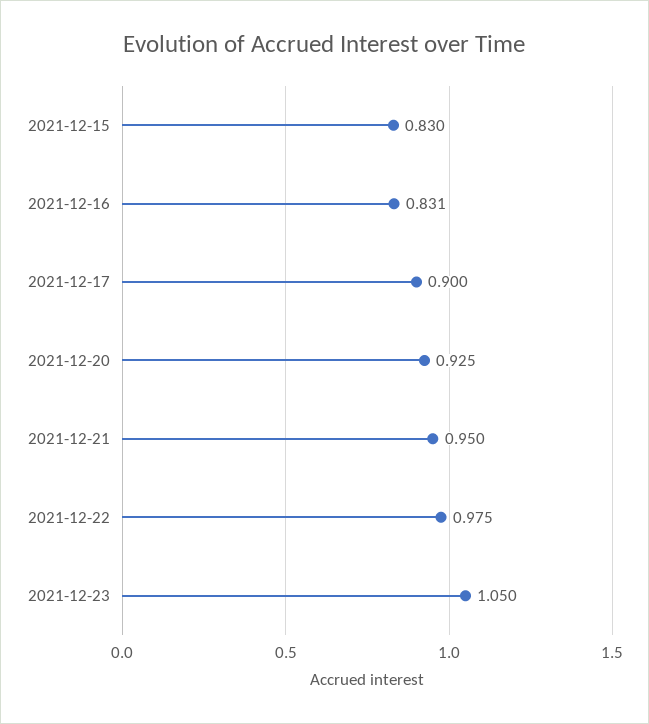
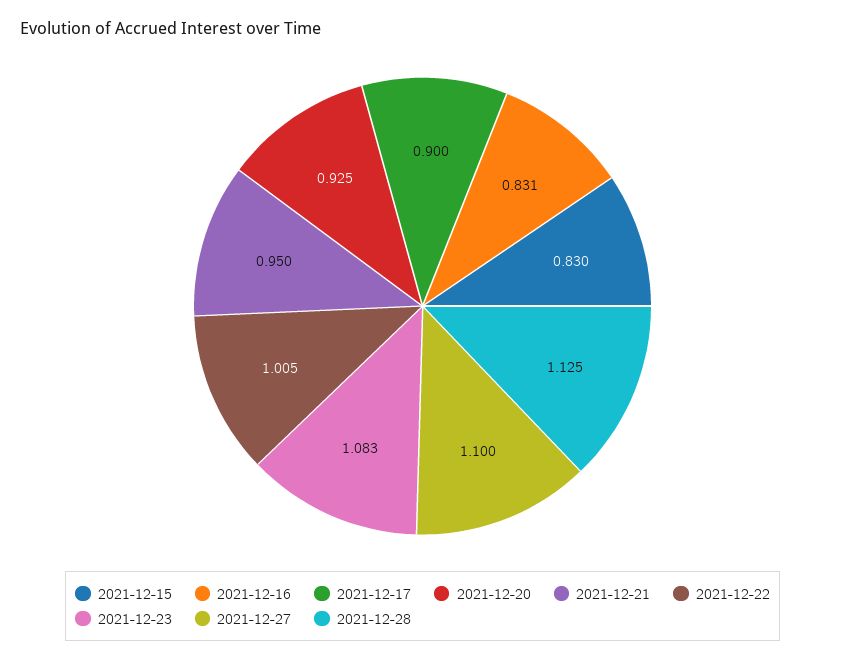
2021-12-22: 0.975 -> 1.005
2021-12-23: 1.05 -> 1.083
2021-12-27: none -> 1.1
2021-12-28: none -> 1.125

